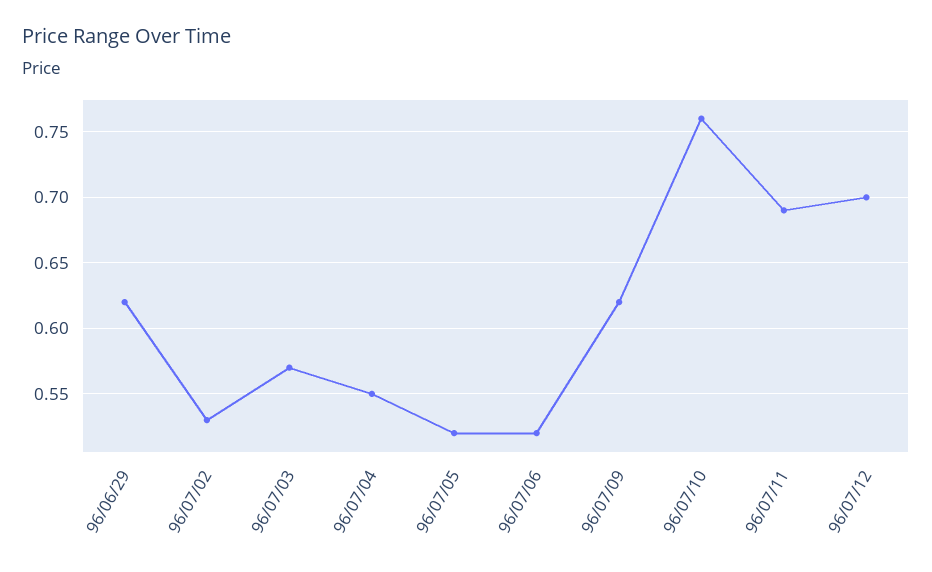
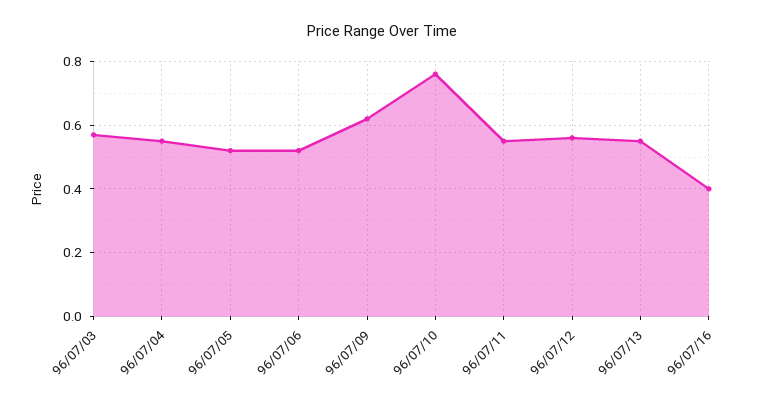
96/06/29: 0.62 -> none
96/07/02: 0.53 -> none
96/07/11: 0.69 -> 0.55
96/07/12: 0.7 -> 0.55
96/07/13: none -> 0.55
96/07/16: none -> 0.4

